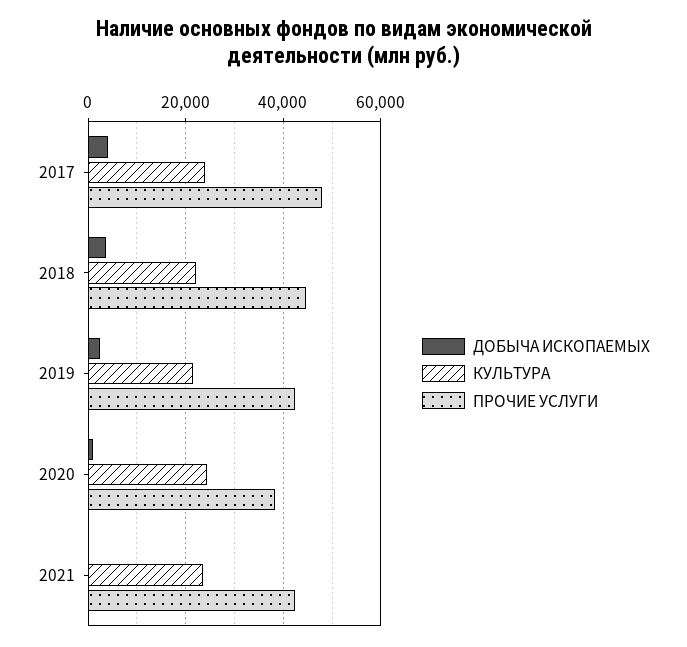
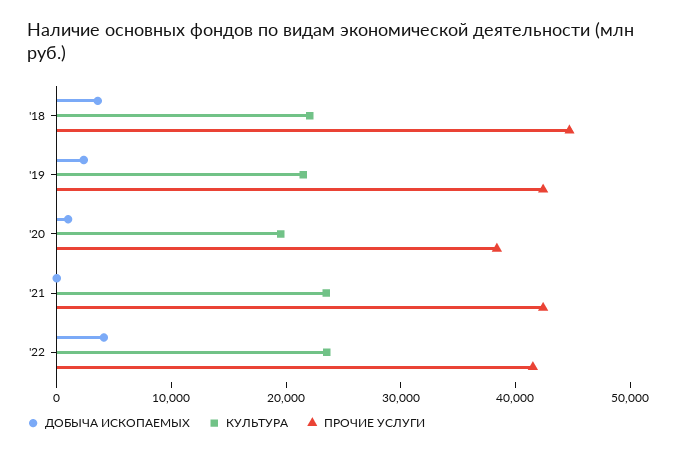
ДОБЫЧА ИСКОПАЕМЫХ, 2017: 4000 -> none
КУЛЬТУРА, 2017: 24000 -> none
ПРОЧИЕ УСЛУГИ, 2017: 48000 -> none
КУЛЬТУРА, 2020: 24000 -> 20000
ДОБЫЧА ИСКОПАЕМЫХ, '22: none -> 4000
КУЛЬТУРА, '22: none -> 24000
ПРОЧИЕ УСЛУГИ, '22: none -> 42000

